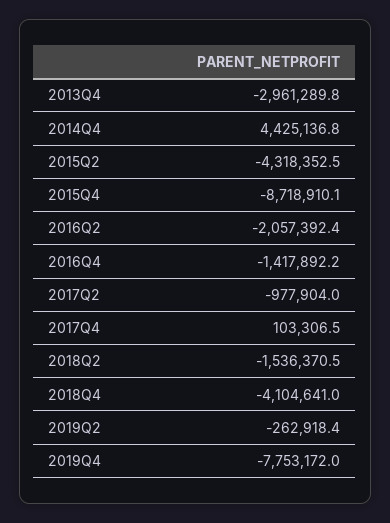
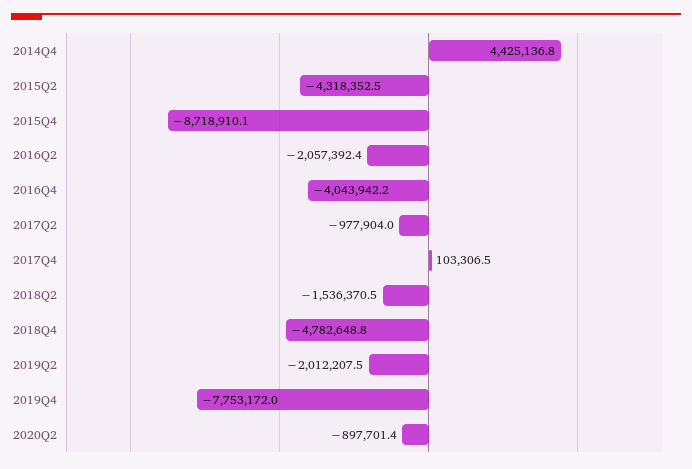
2013Q4: -2961289.8 -> none
2016Q4: -1417892.2 -> -4043942.2
2018Q4: -4104641 -> -4782648.8
2019Q2: -262918.4 -> -2012207.5
2020Q2: none -> -897701.4

